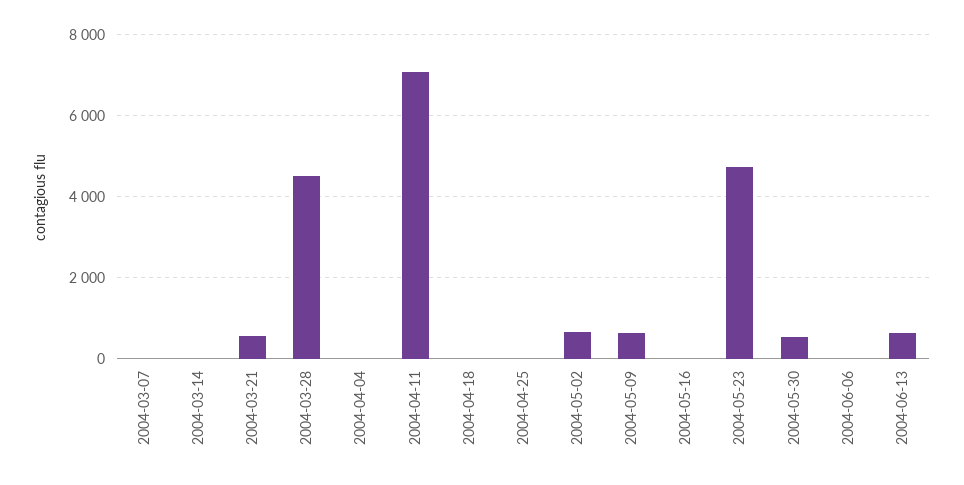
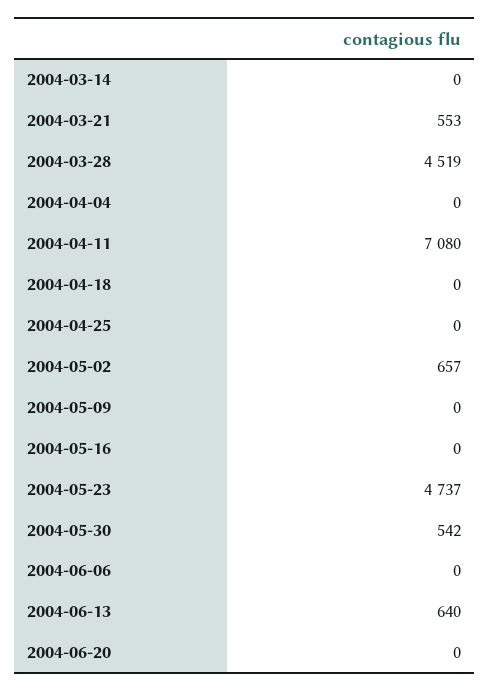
2004-03-07: 0 -> none
2004-05-09: 600 -> 0
2004-06-20: none -> 0

